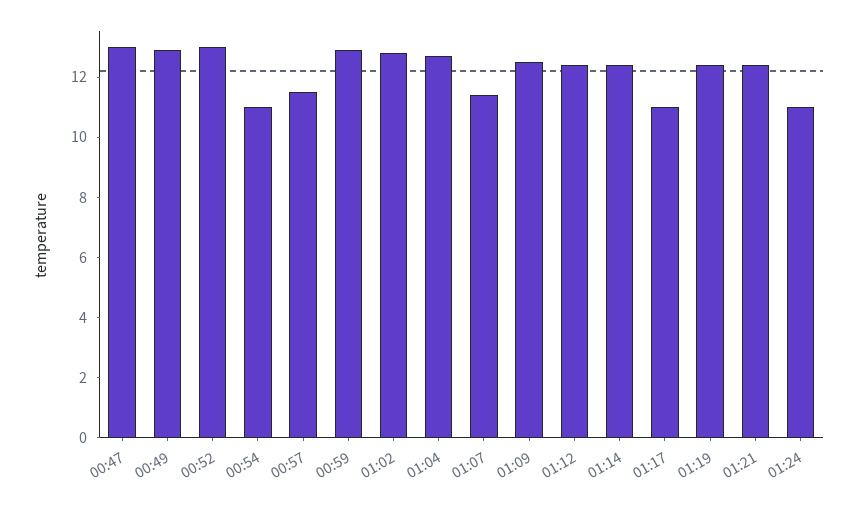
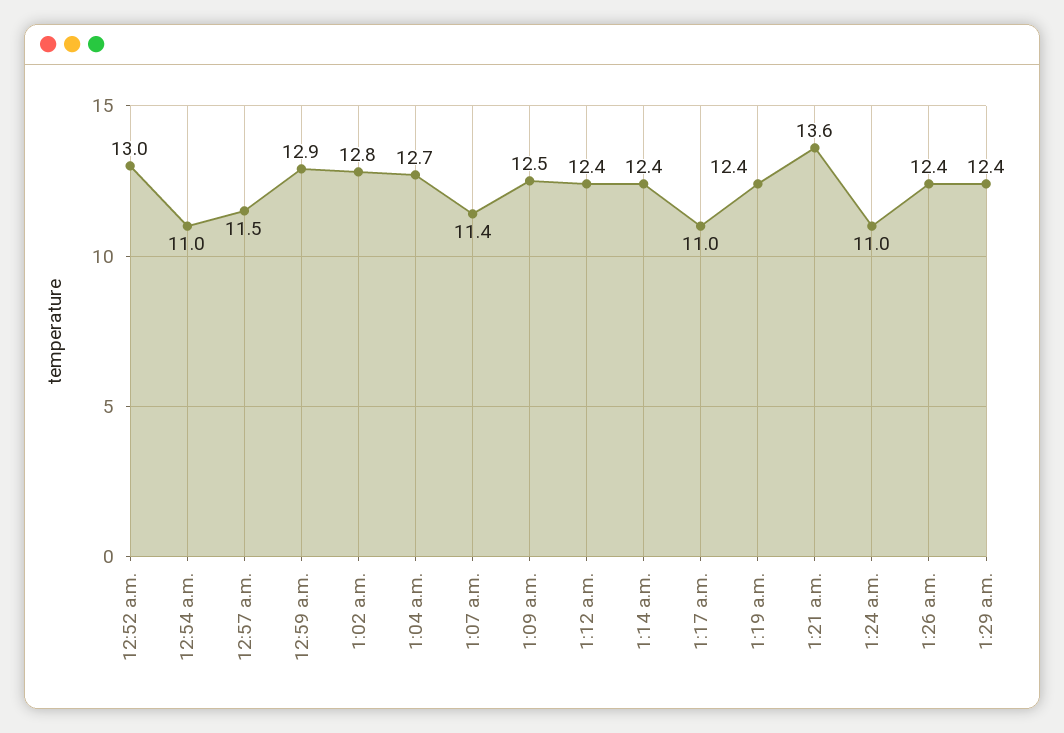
00:47: 13 -> none
00:49: 13 -> none
01:21: 12.5 -> 13.6
1:26 a.m.: none -> 12.4
1:29 a.m.: none -> 12.4

